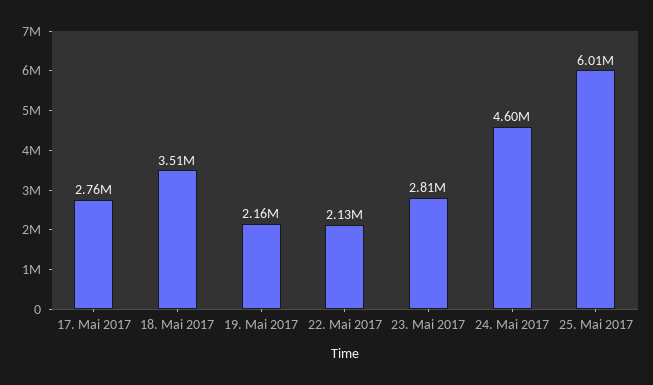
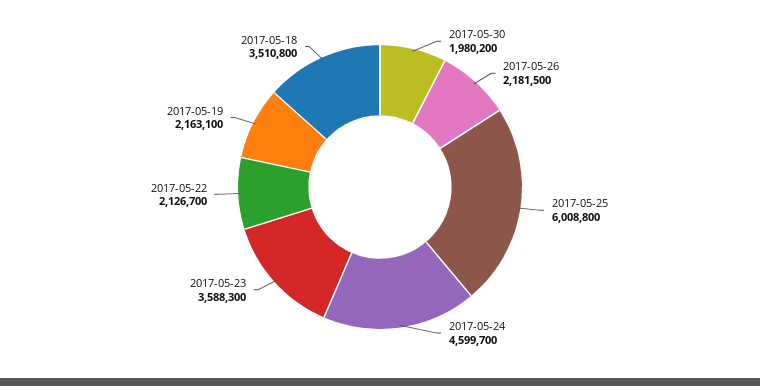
17. Mai 2017: 2760000 -> none
23. Mai 2017: 2810000 -> 3588300
2017-05-30: none -> 1980200
2017-05-26: none -> 2181500

